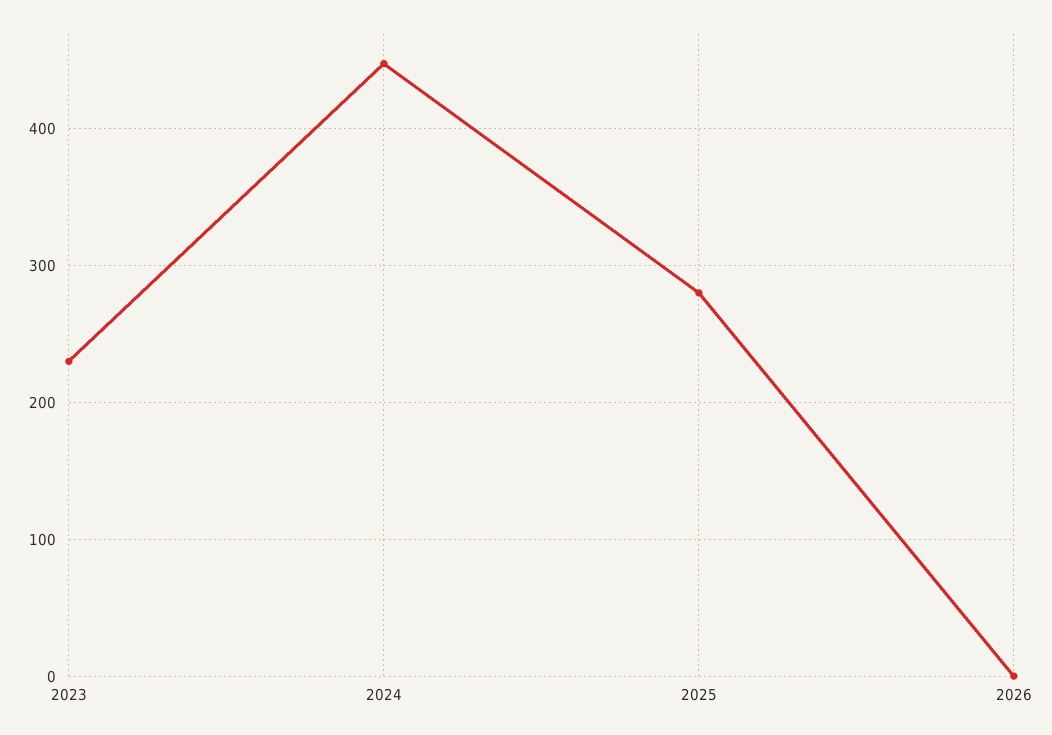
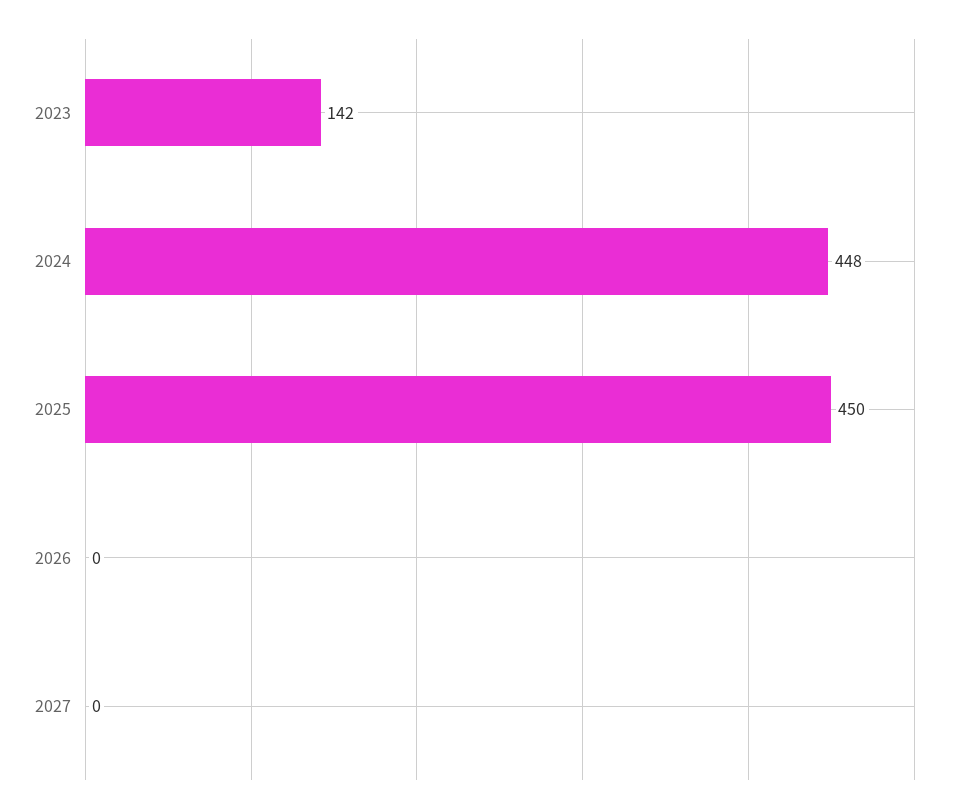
2023: 230 -> 142
2025: 280 -> 450
2027: none -> 0

